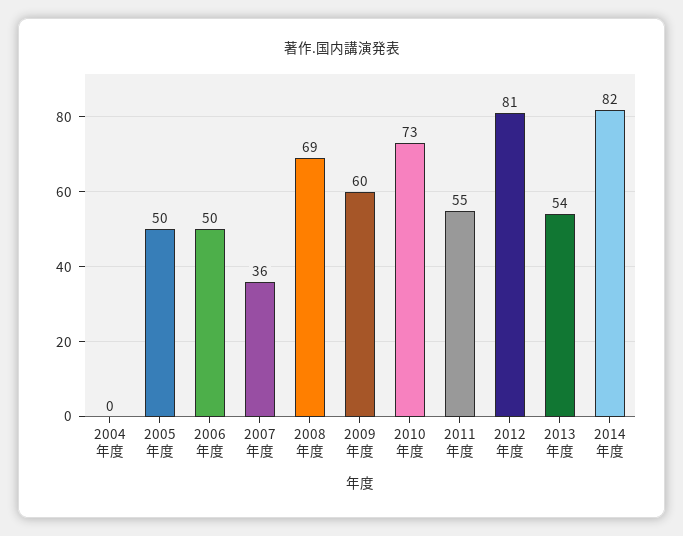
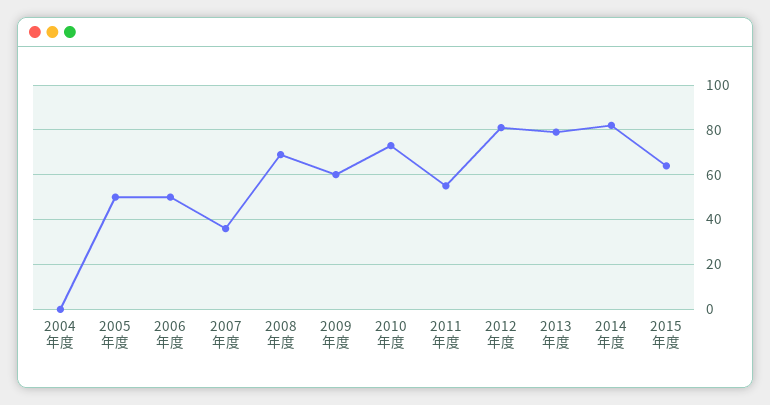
2013年度: 54 -> 80
2015年度: none -> 65

